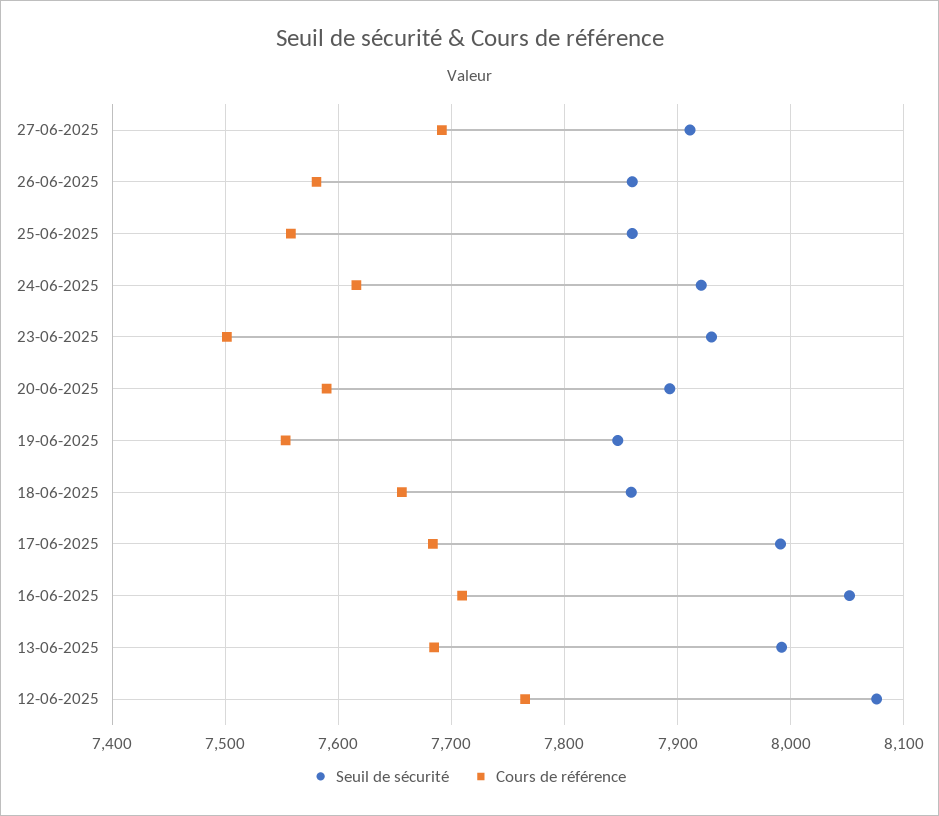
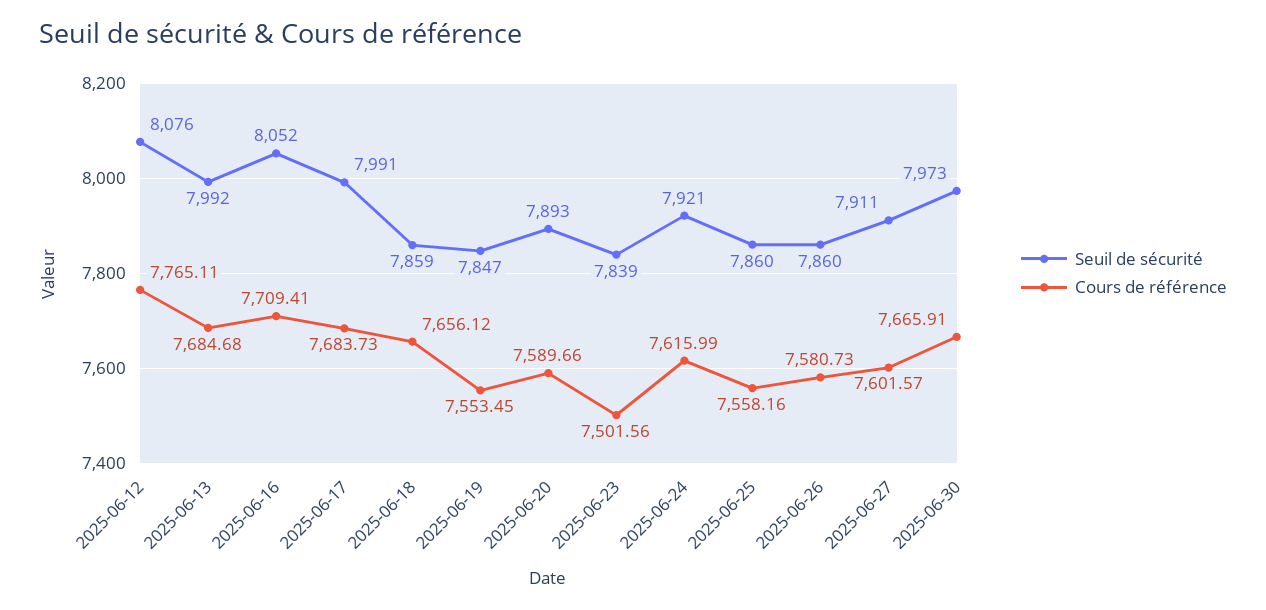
Cours de référence, 27-06-2025: 7690 -> 7601.57
Seuil de sécurité, 23-06-2025: 7930 -> 7839
Seuil de sécurité, 2025-06-30: none -> 7973
Cours de référence, 2025-06-30: none -> 7665.91

